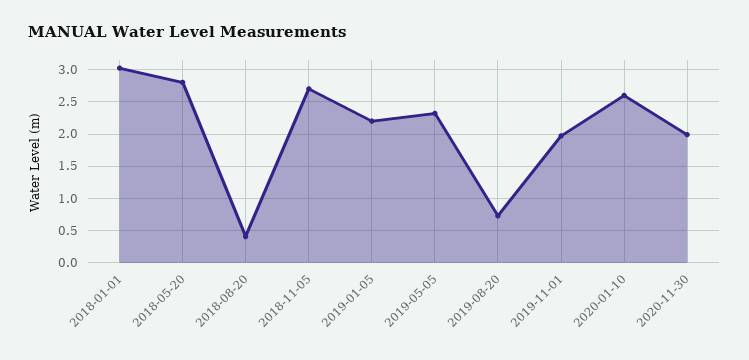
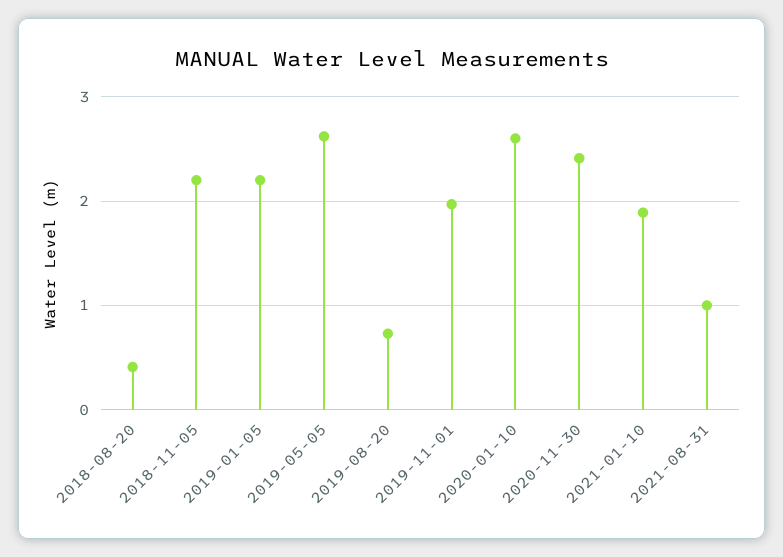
2018-01-01: 3 -> none
2018-05-20: 2.8 -> none
2018-11-05: 2.7 -> 2.2
2019-05-05: 2.3 -> 2.6
2020-11-30: 2 -> 2.4
2021-01-10: none -> 1.9
2021-08-31: none -> 1

